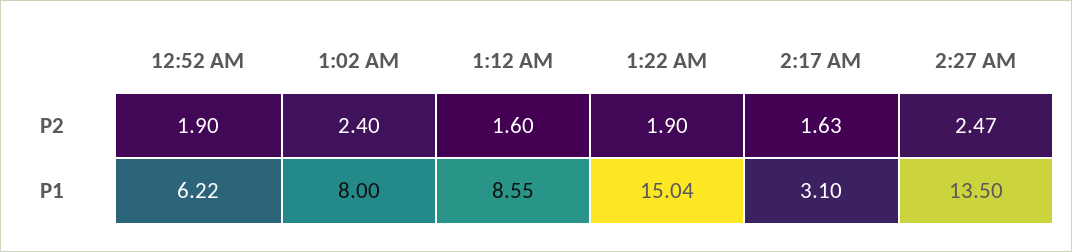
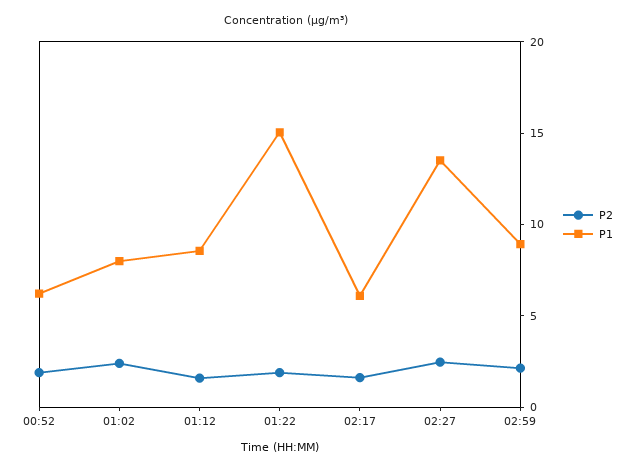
P1, 2:17 AM: 3.1 -> 6
P2, 02:59: none -> 2
P1, 02:59: none -> 9

